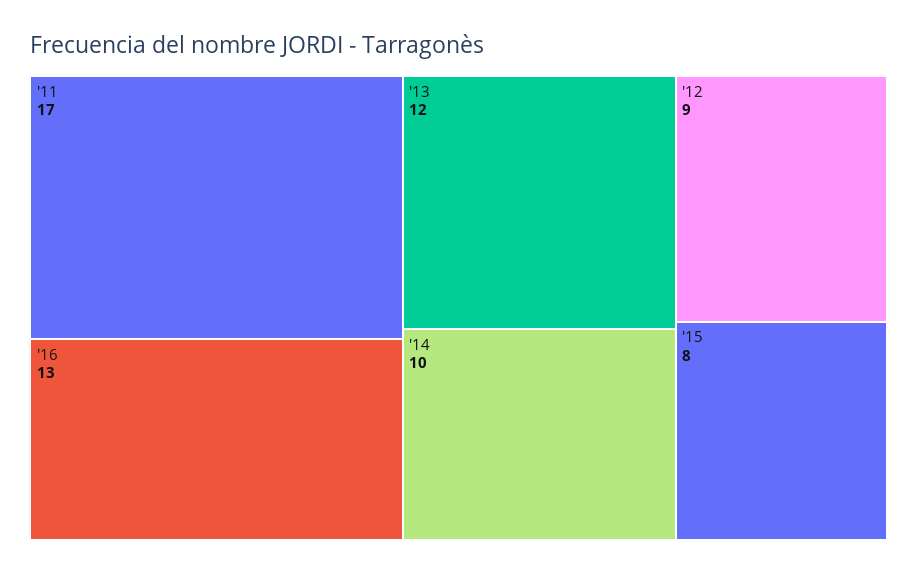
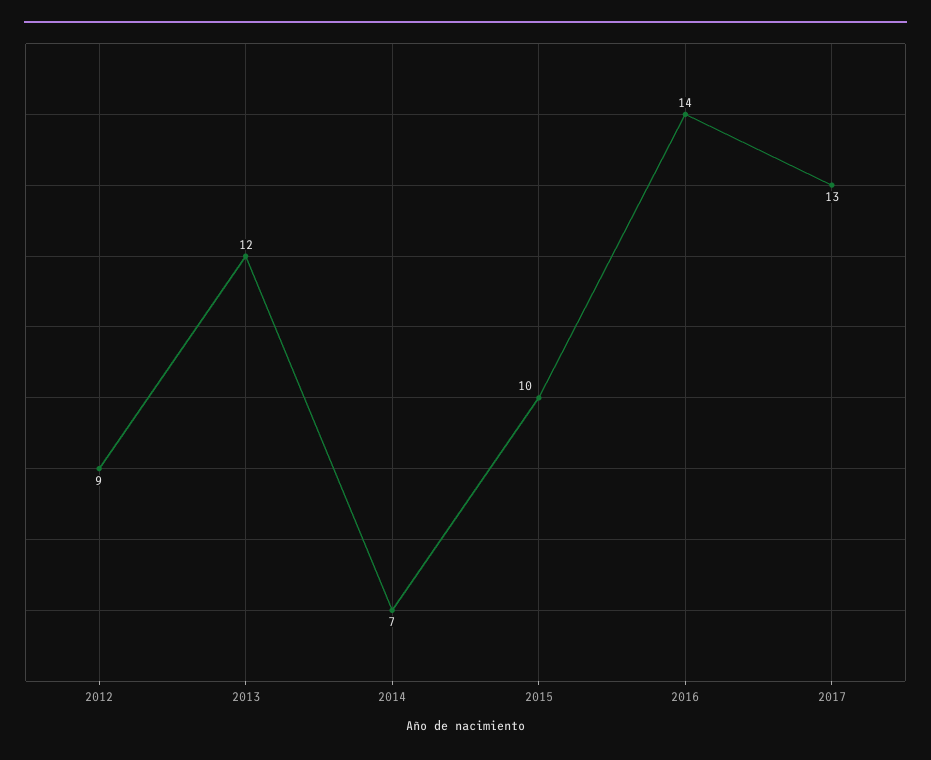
'11: 17 -> none
'16: 13 -> 14
'14: 10 -> 7
'15: 8 -> 10
2017: none -> 13

